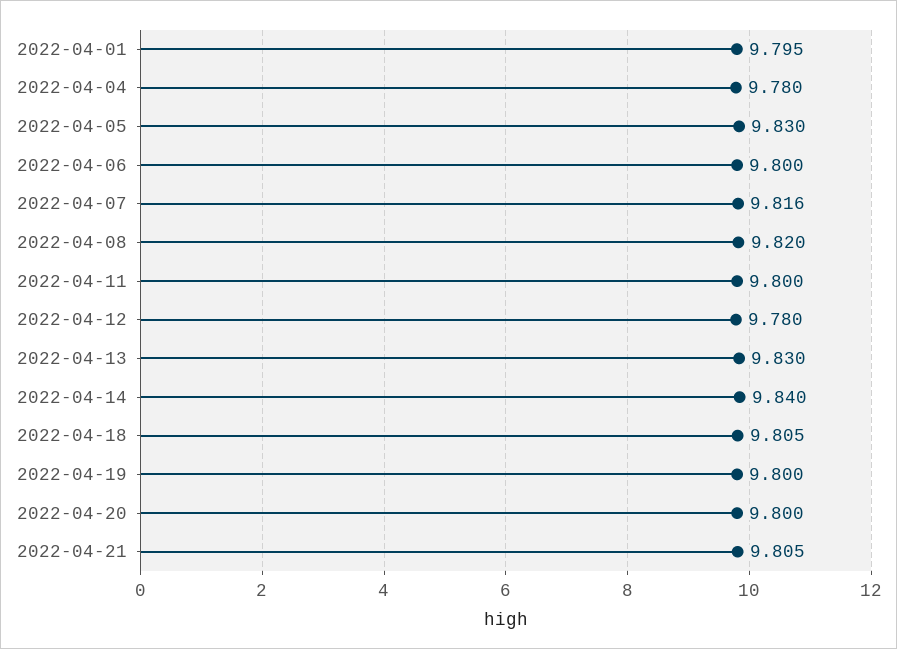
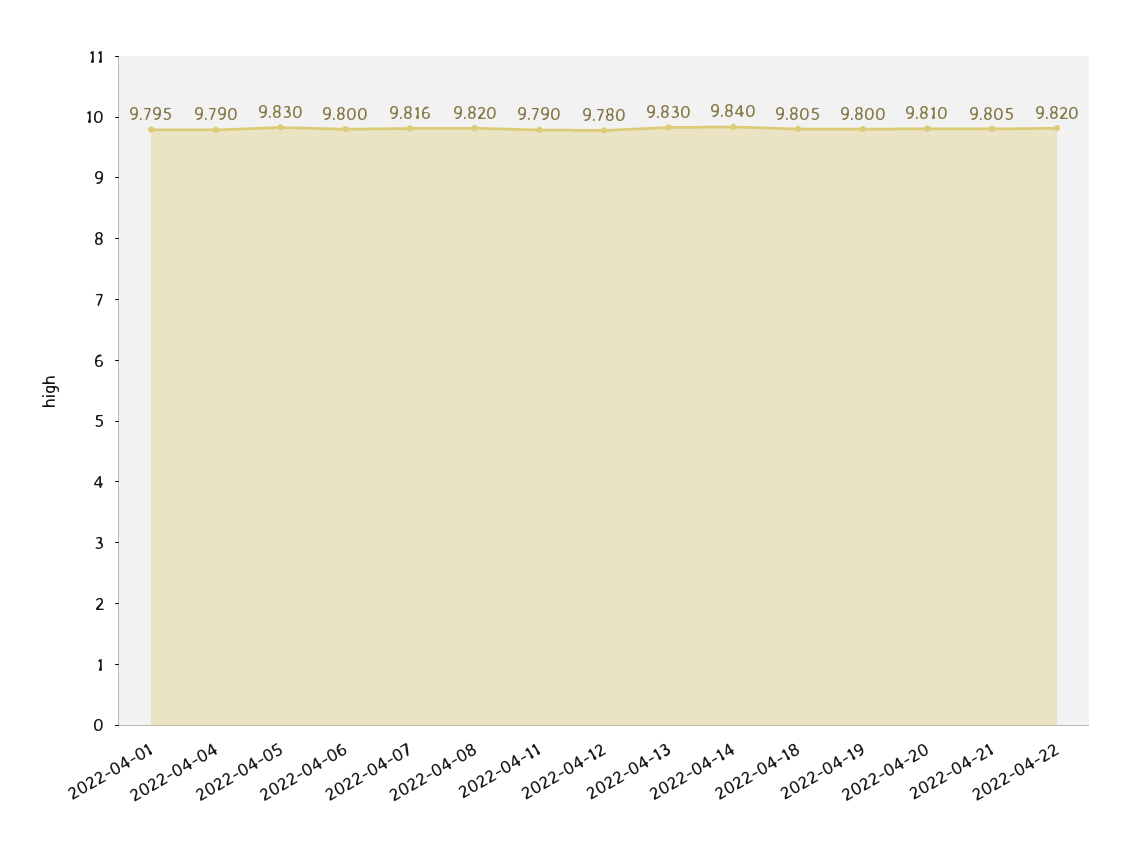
2022-04-04: 9.78 -> 9.79
2022-04-11: 9.8 -> 9.79
2022-04-20: 9.8 -> 9.81
2022-04-22: none -> 9.82

